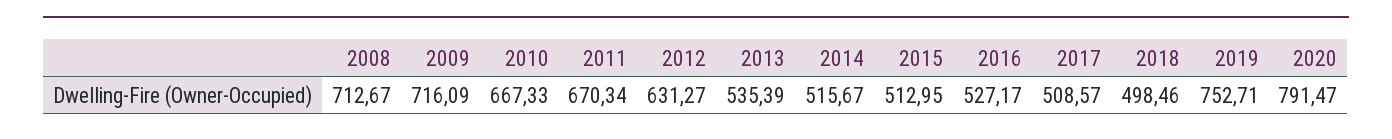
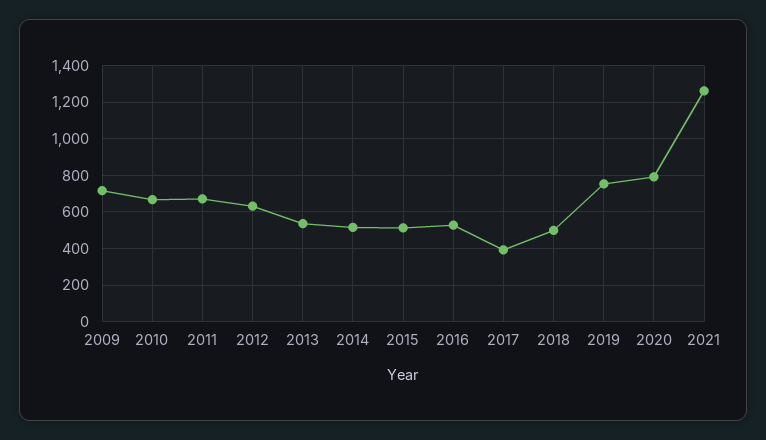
2008: 712.67 -> none
2017: 508.57 -> 400
2021: none -> 1250

